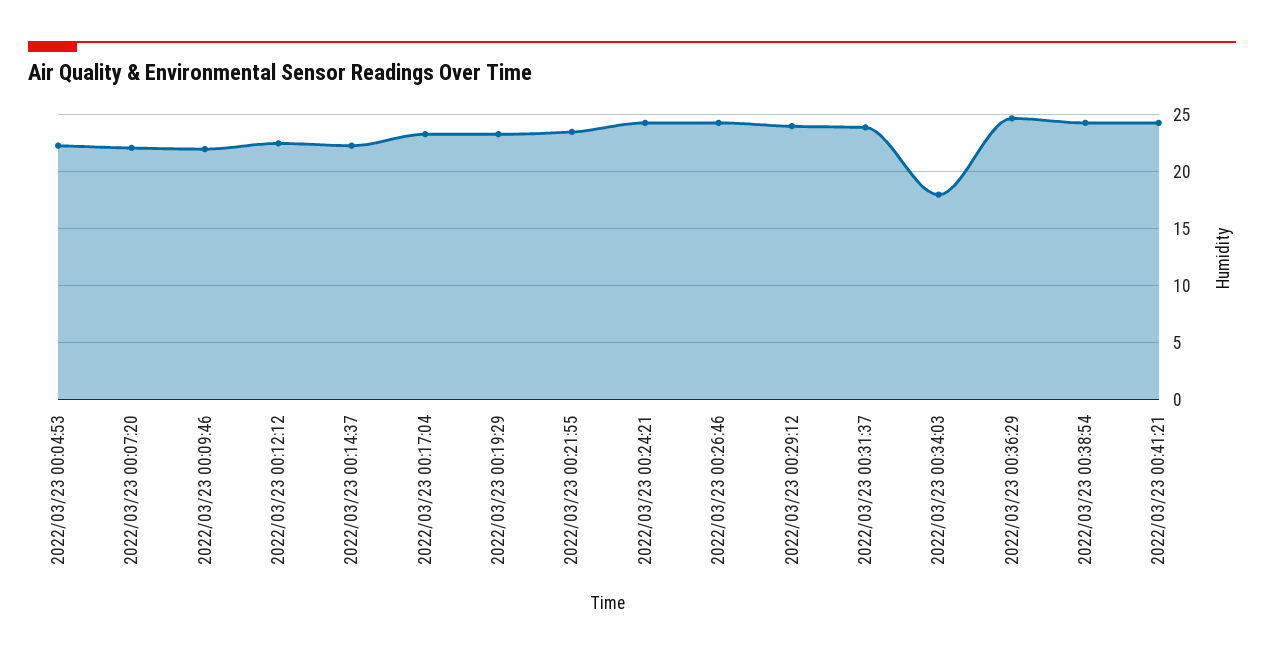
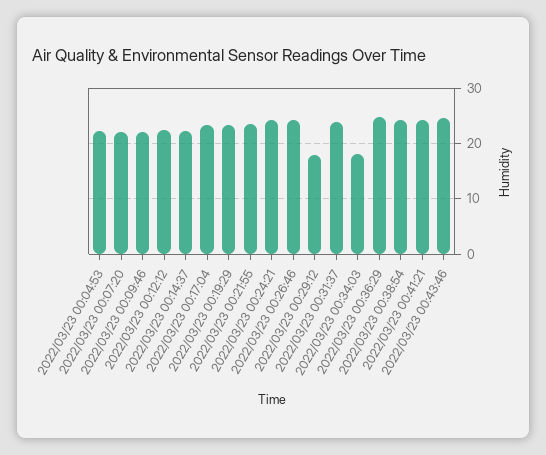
2022/03/23 00:29:12: 24 -> 18
2022/03/23 00:43:46: none -> 24

